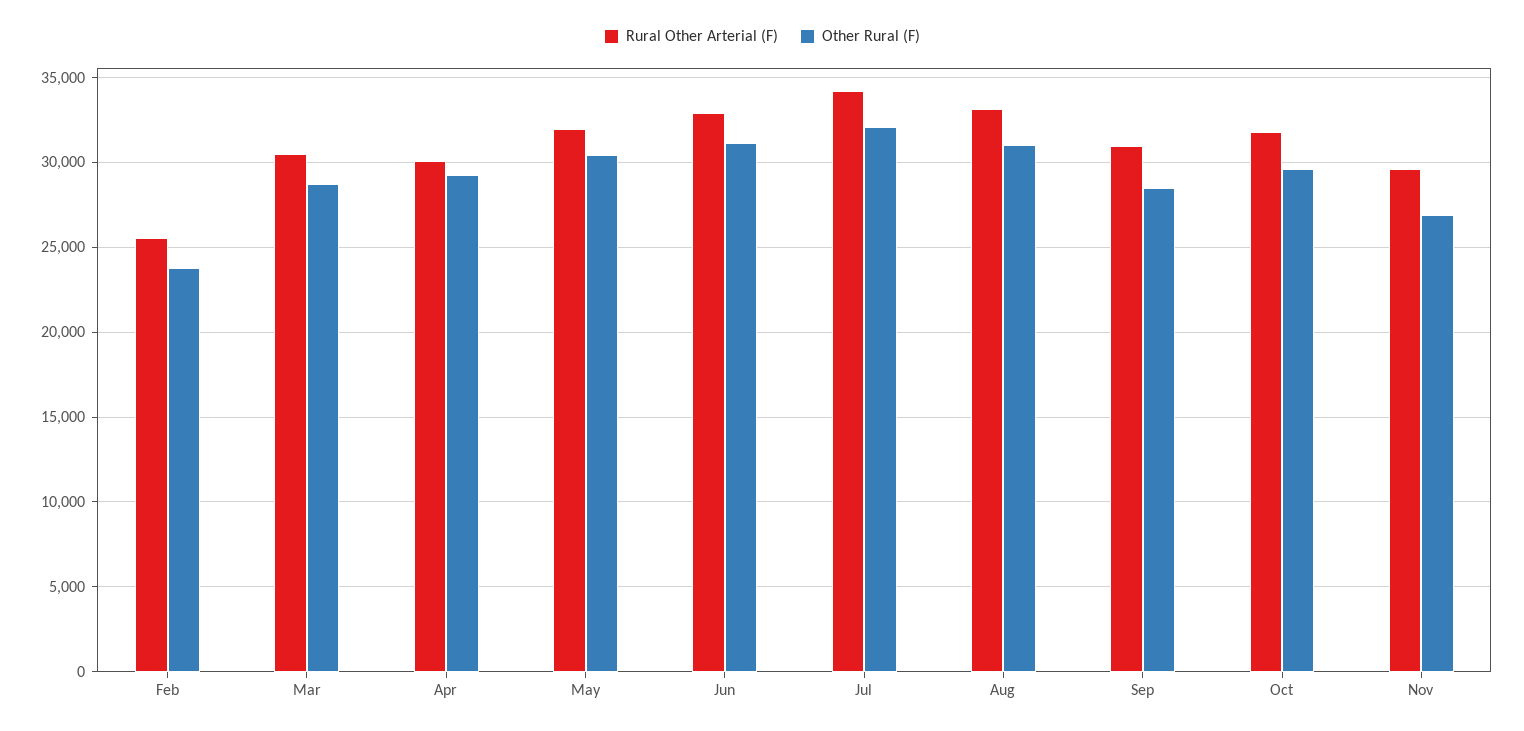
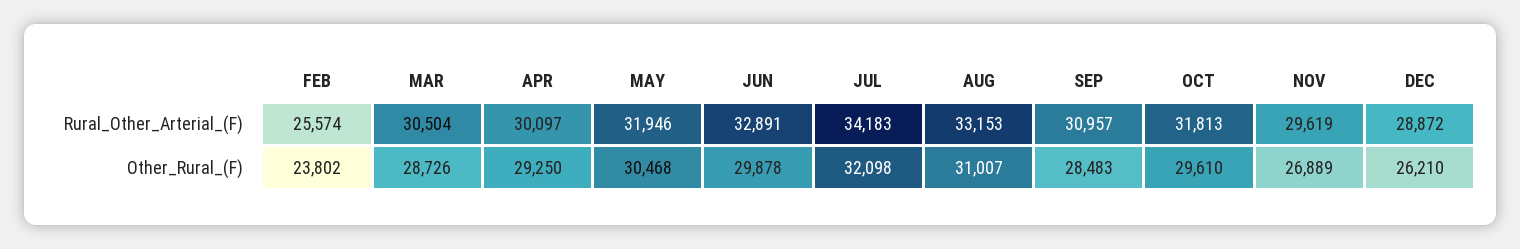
Other Rural (F), Jun: 31000 -> 29878
Rural Other Arterial (F), DEC: none -> 28872
Other Rural (F), DEC: none -> 26210

